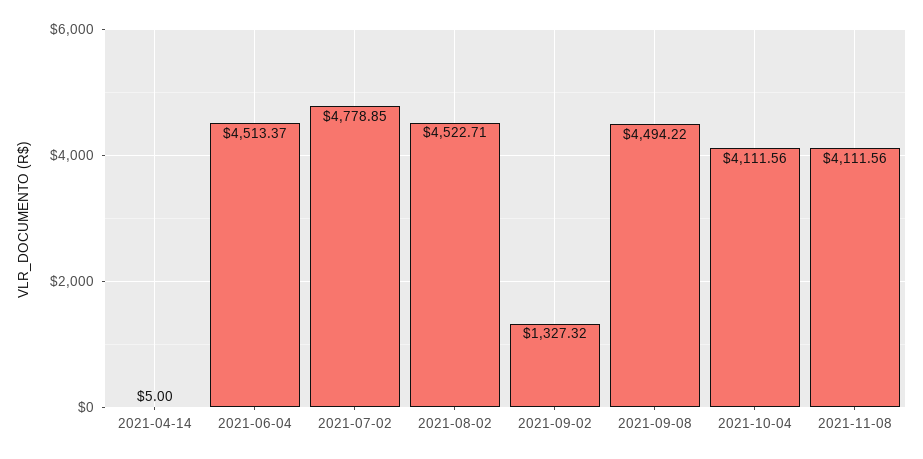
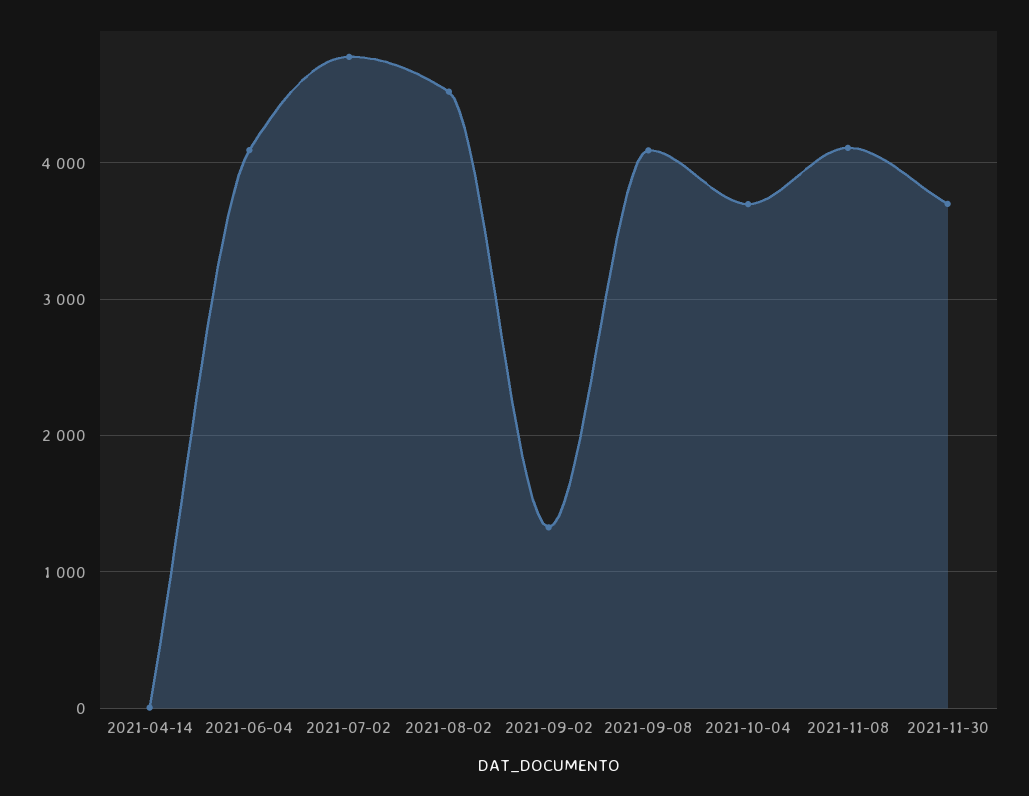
2021-06-04: 4513.37 -> 4100
2021-09-08: 4494.22 -> 4100
2021-10-04: 4111.56 -> 3700
2021-11-30: none -> 3700

